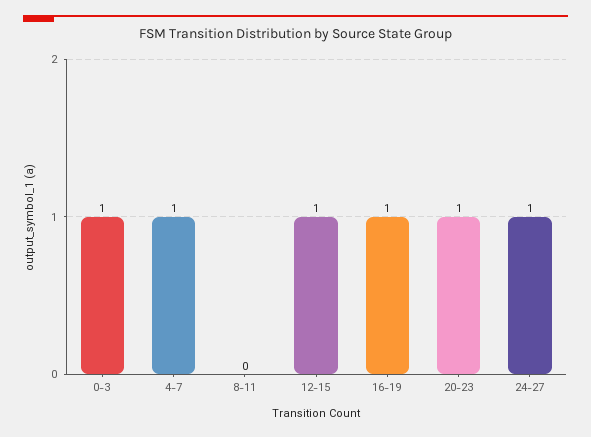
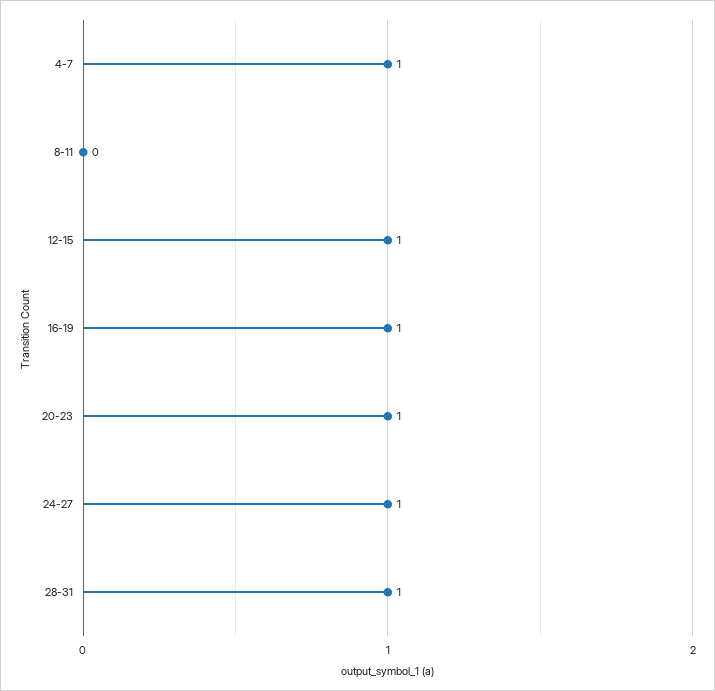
0-3: 1 -> none
28-31: none -> 1

